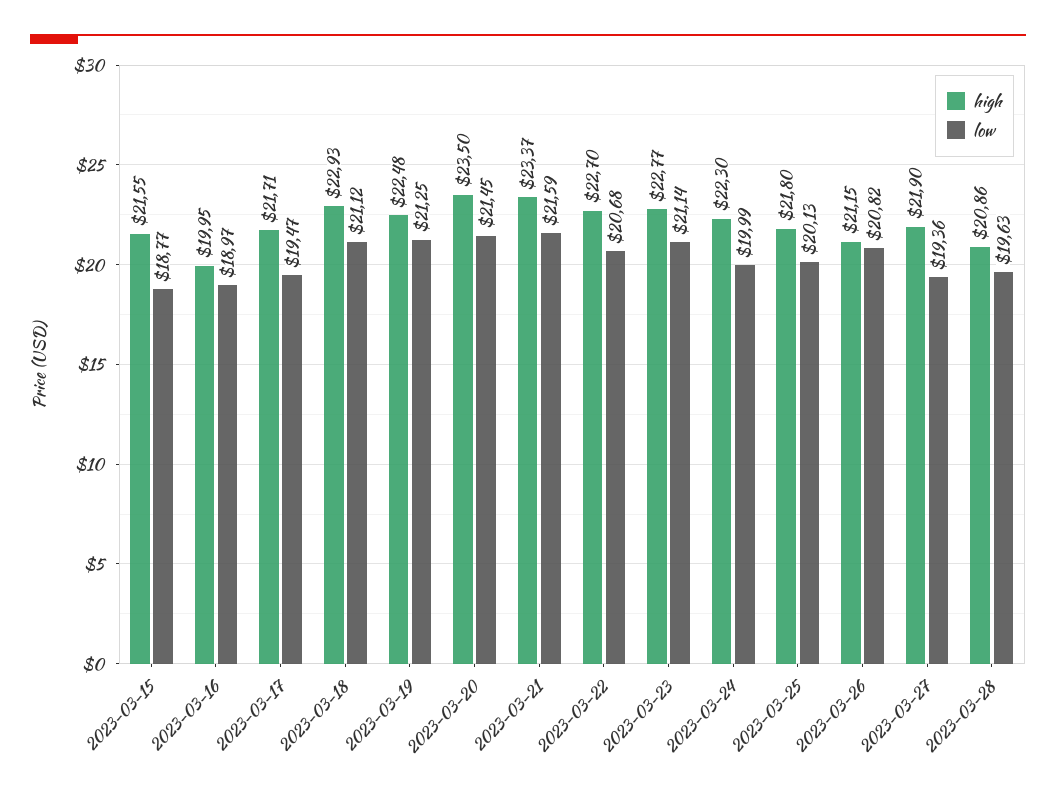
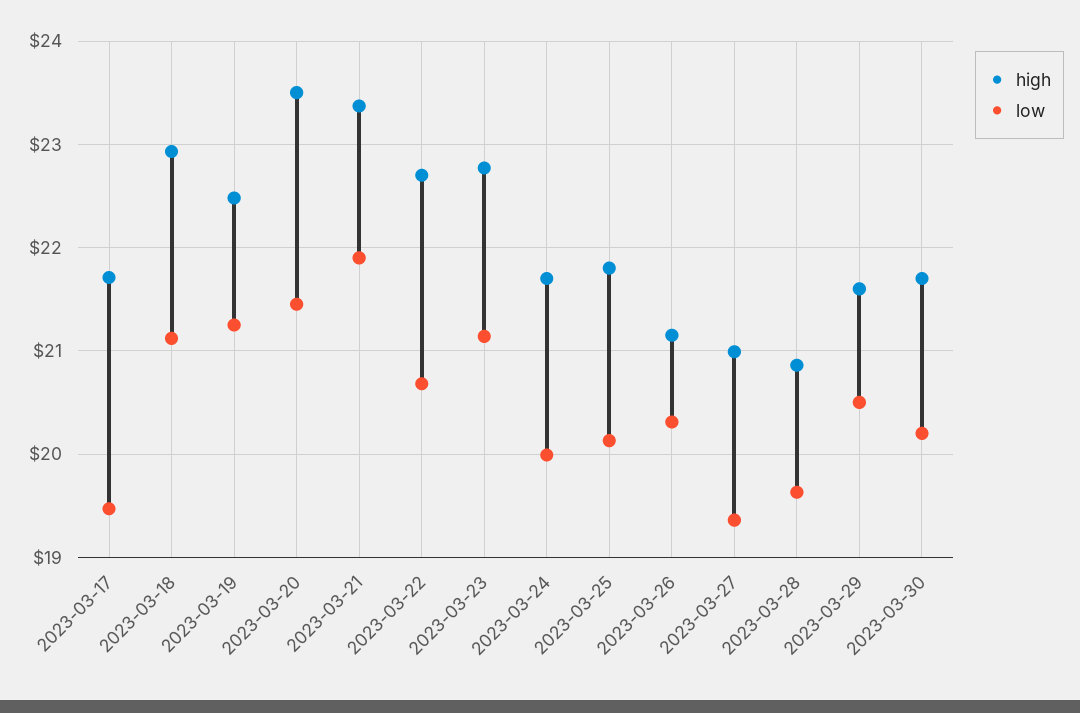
high, 2023-03-15: 21.55 -> none
low, 2023-03-15: 18.77 -> none
high, 2023-03-16: 19.95 -> none
low, 2023-03-16: 18.97 -> none
low, 2023-03-21: 21.59 -> 21.9
high, 2023-03-24: 22.3 -> 21.7
low, 2023-03-26: 20.82 -> 20.3
high, 2023-03-27: 21.9 -> 21
high, 2023-03-29: none -> 21.6
low, 2023-03-29: none -> 20.5
high, 2023-03-30: none -> 21.7
low, 2023-03-30: none -> 20.2

